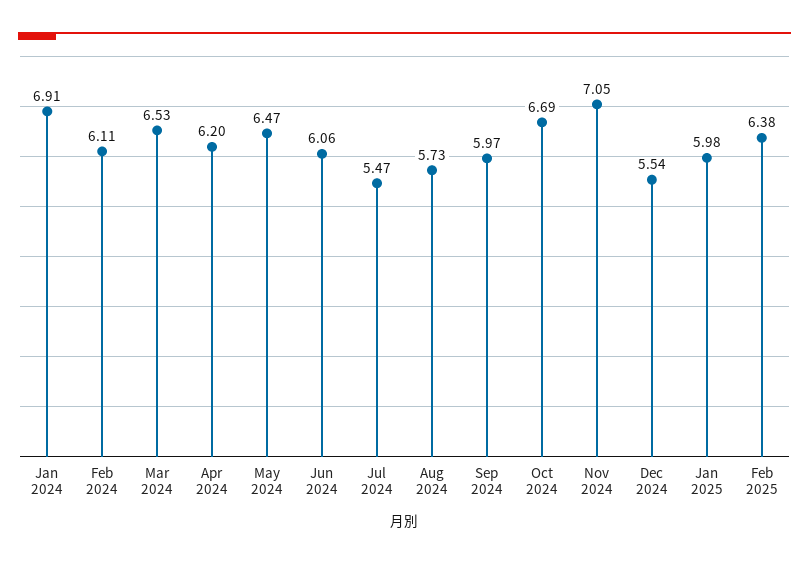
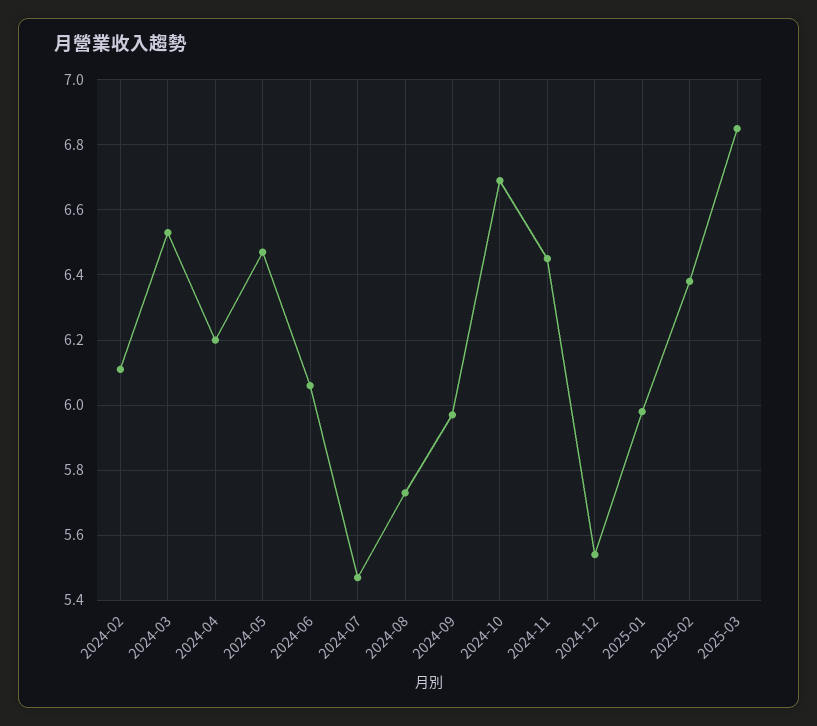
Jan 2024: 6.91 -> none
Nov 2024: 7.05 -> 6.45
2025-03: none -> 6.85

